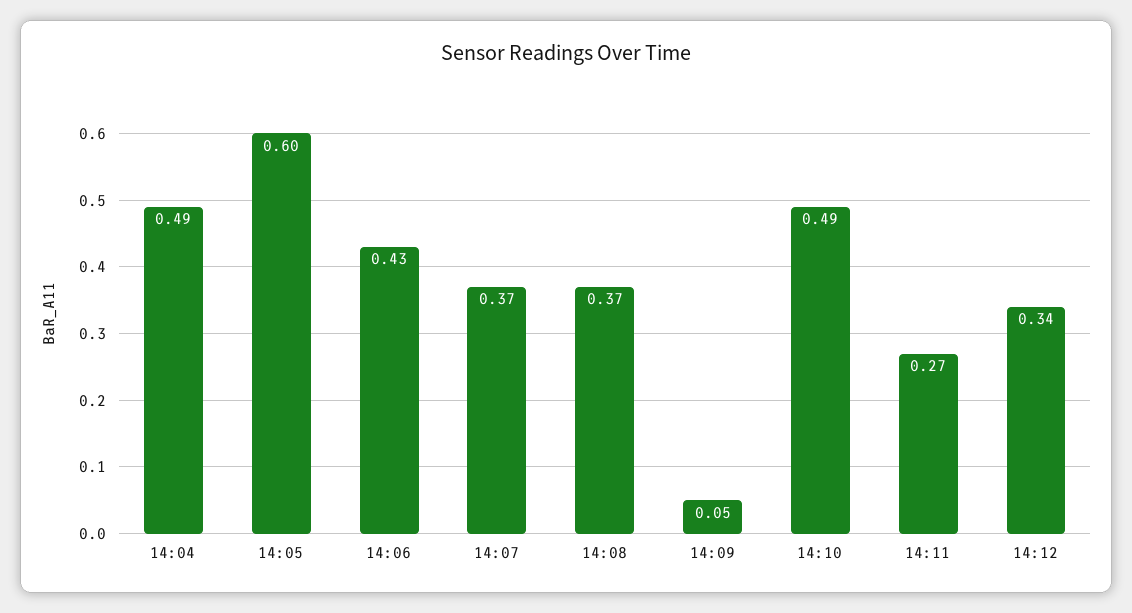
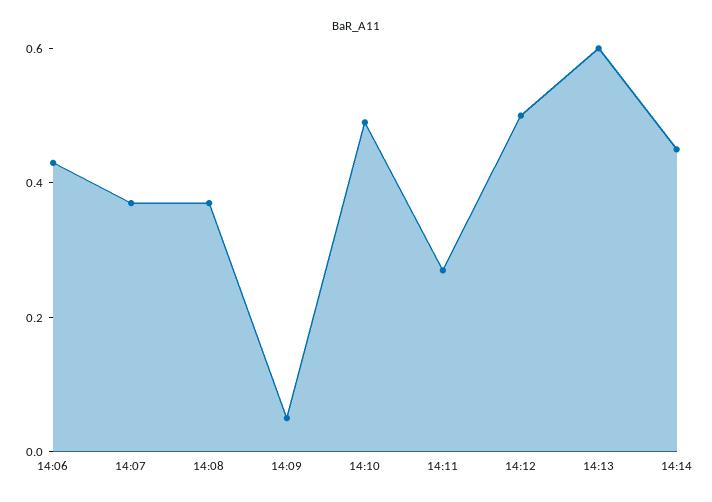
14:04: 0.49 -> none
14:05: 0.6 -> none
14:12: 0.34 -> 0.5
14:13: none -> 0.6
14:14: none -> 0.45

